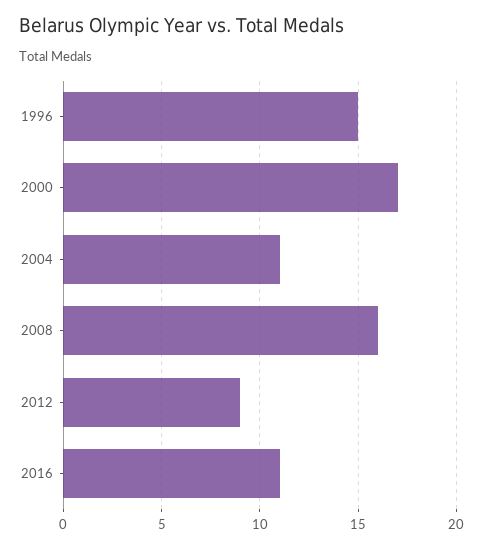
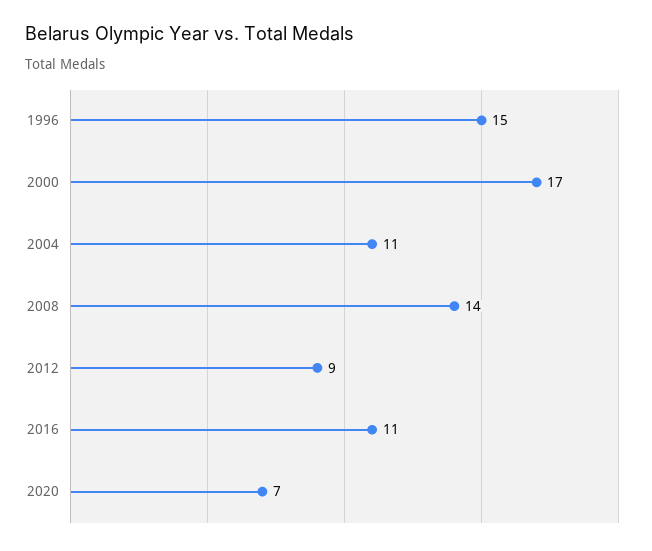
2008: 16 -> 14
2020: none -> 7

